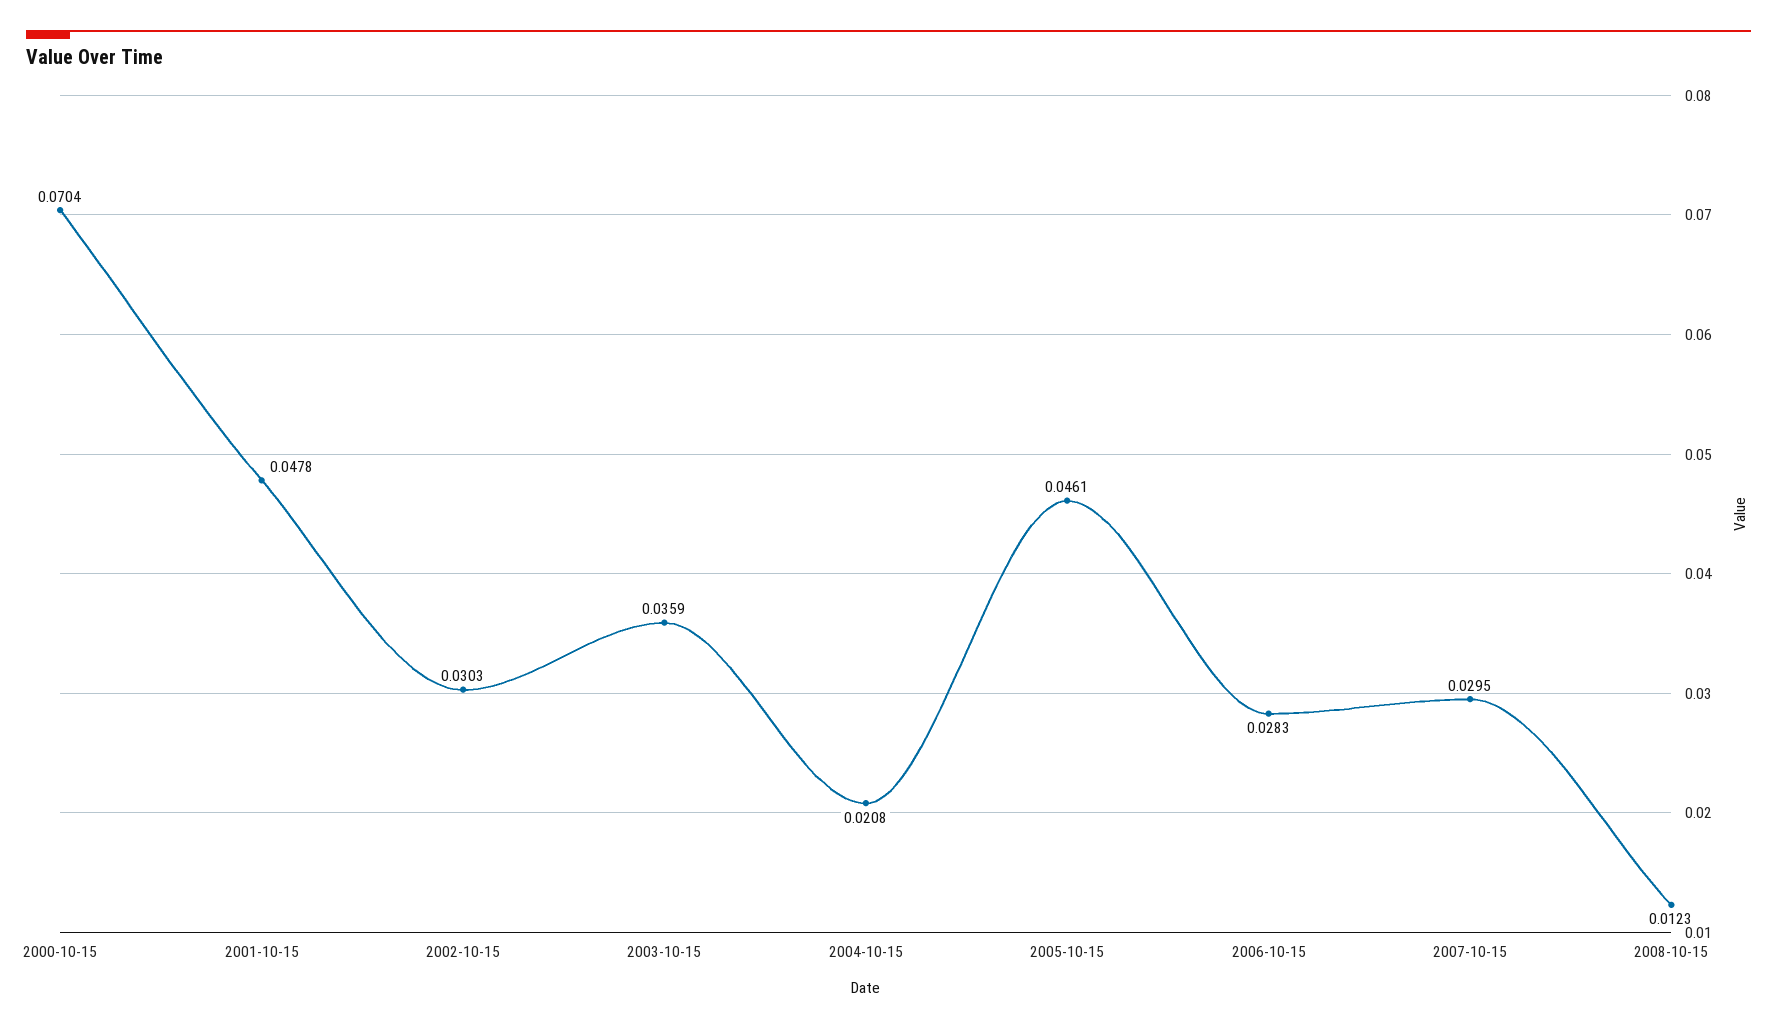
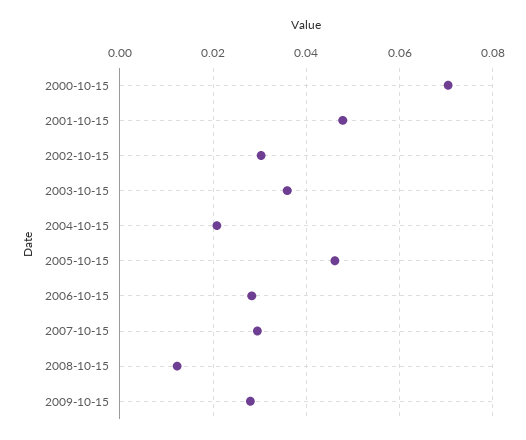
2009-10-15: none -> 0.028

